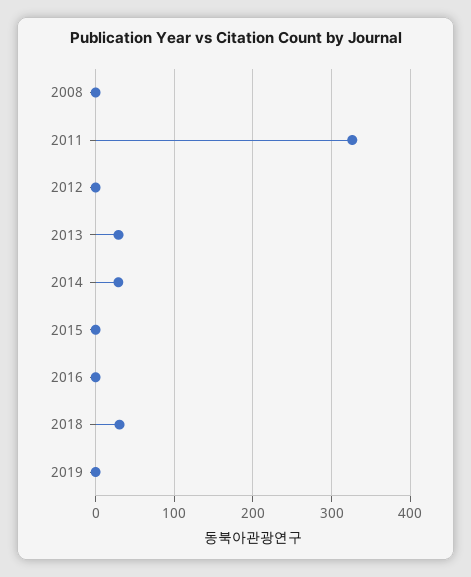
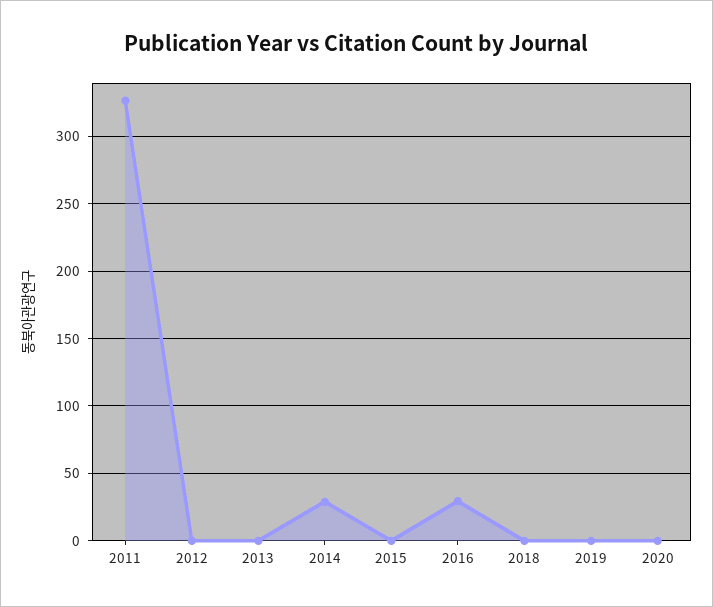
2008: 0 -> none
2013: 30 -> 0
2016: 0 -> 30
2018: 30 -> 0
2020: none -> 0

